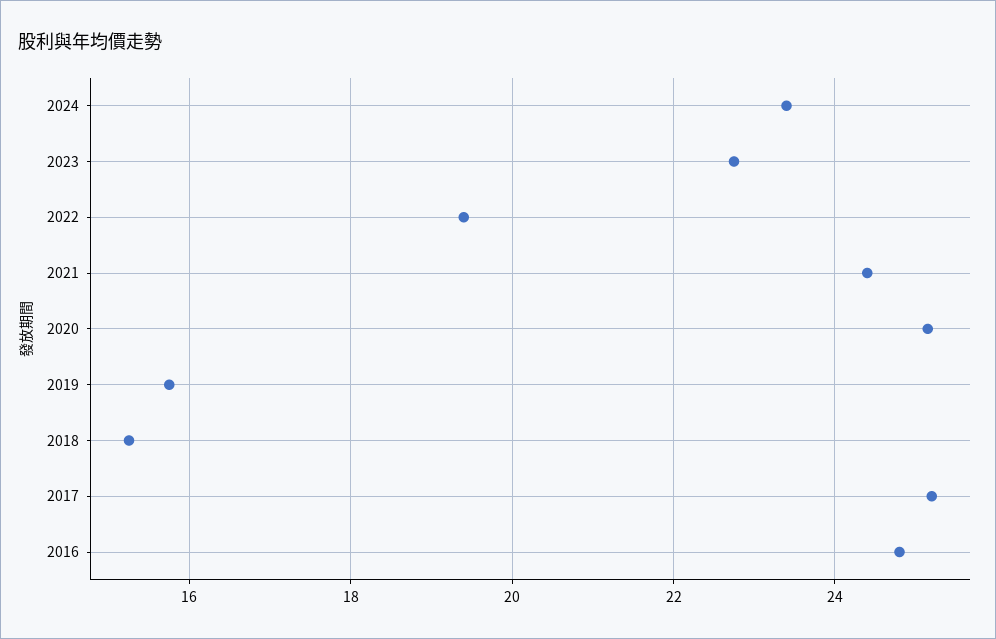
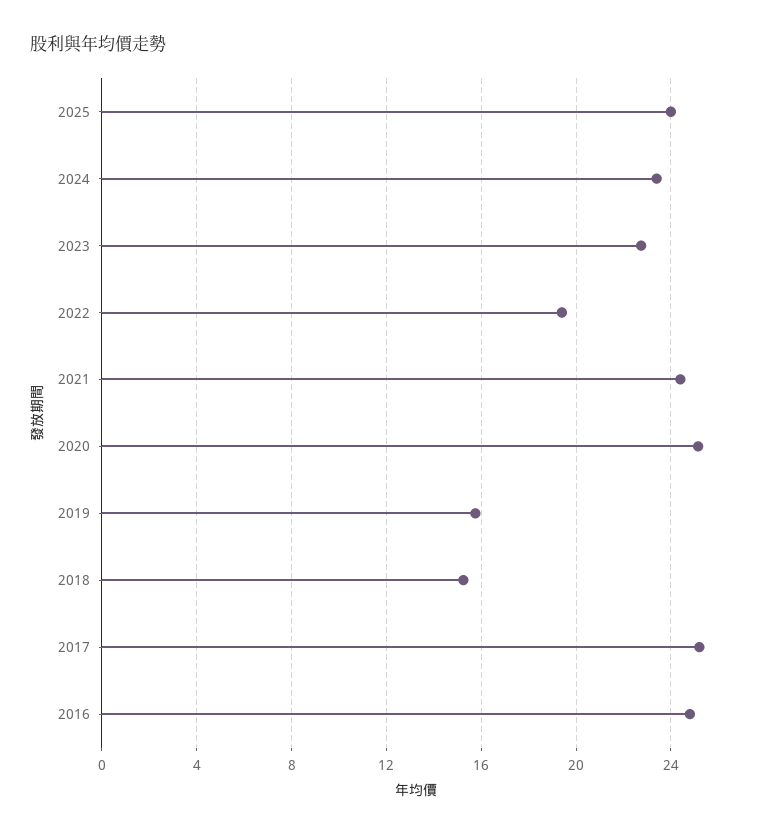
2025: none -> 24

